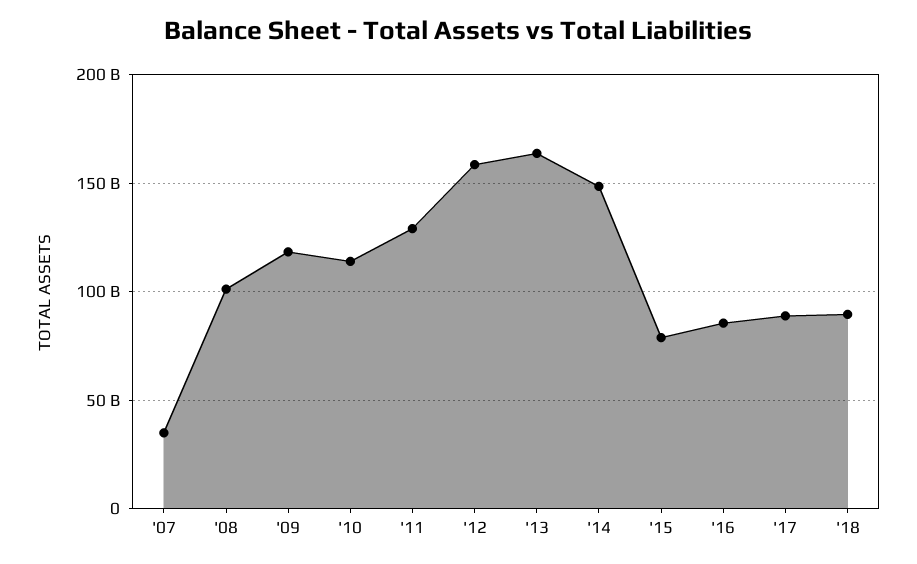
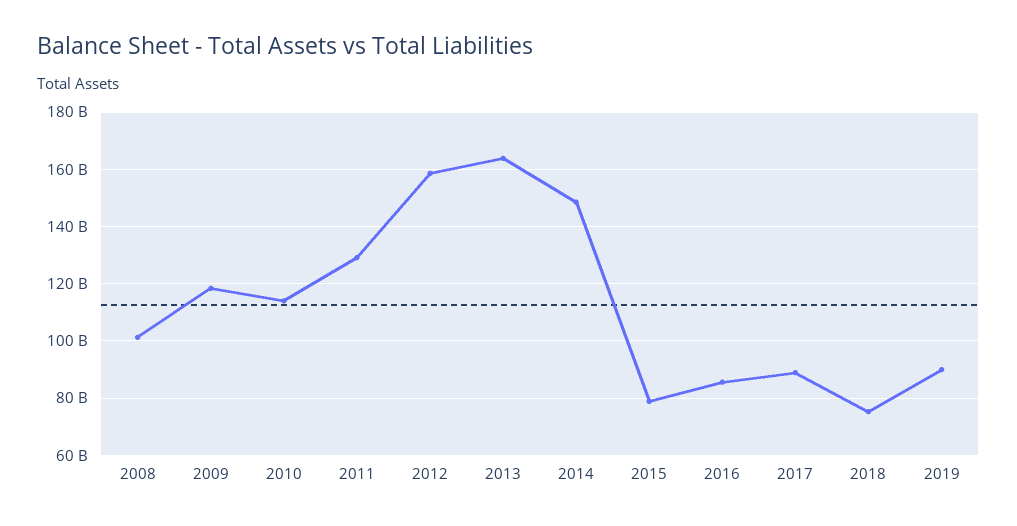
'07: 35000000000 -> none
'18: 90000000000 -> 75000000000
2019: none -> 90000000000

